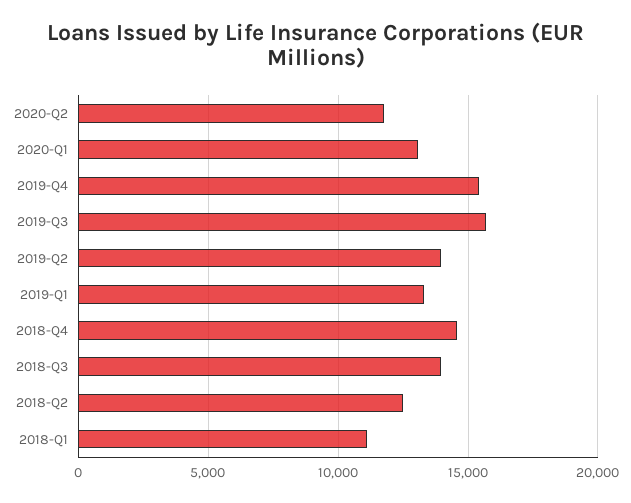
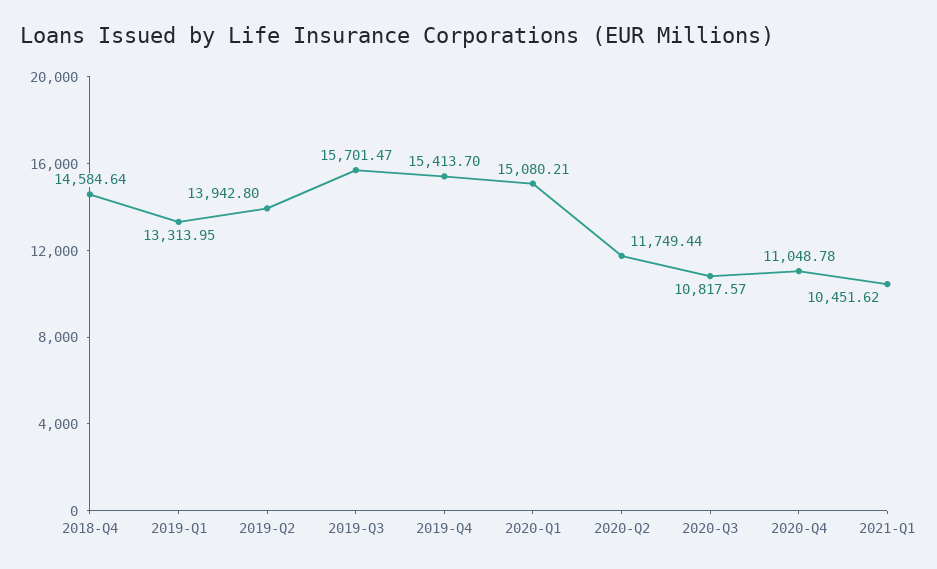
2020-Q1: 13000 -> 15080.21
2018-Q3: 14000 -> none
2018-Q2: 12500 -> none
2018-Q1: 11000 -> none
2020-Q3: none -> 10817.57
2020-Q4: none -> 11048.78
2021-Q1: none -> 10451.62

